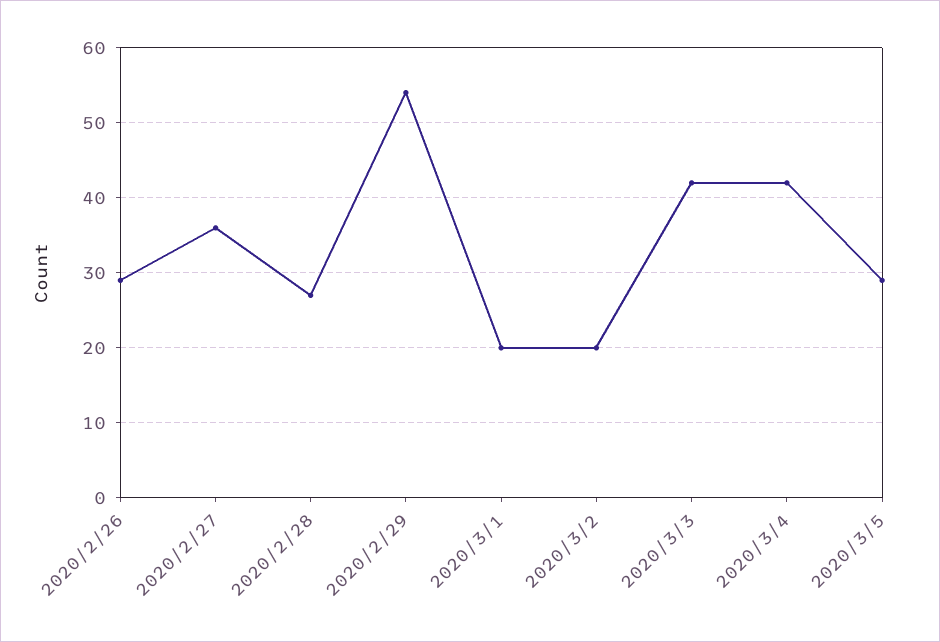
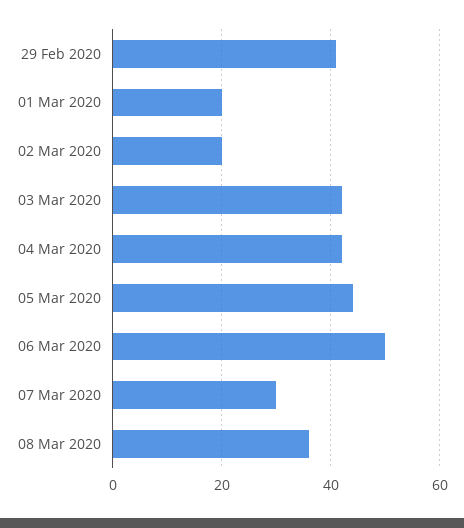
2020/2/26: 29 -> none
2020/2/27: 36 -> none
2020/2/28: 27 -> none
2020/2/29: 54 -> 40
2020/3/5: 29 -> 45
06 Mar 2020: none -> 50
07 Mar 2020: none -> 30
08 Mar 2020: none -> 35

